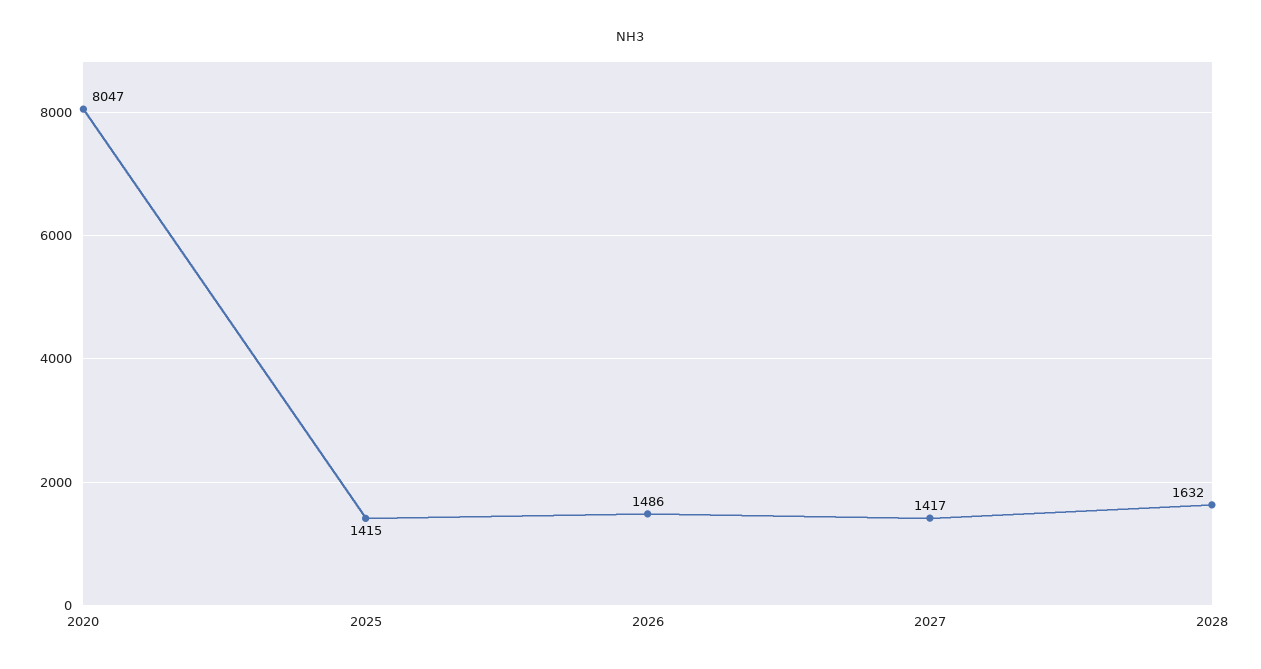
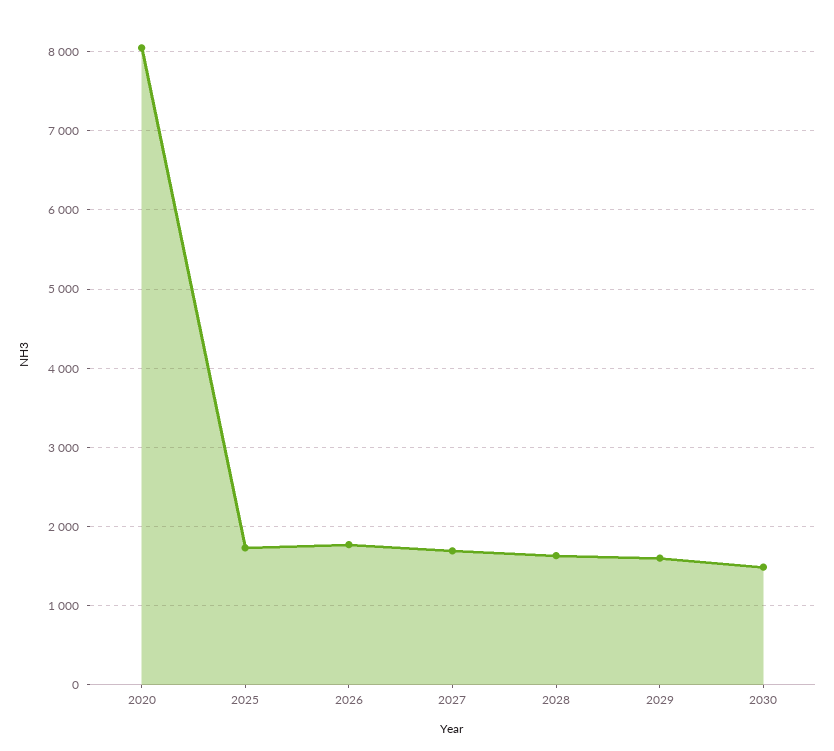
2025: 1415 -> 1700
2026: 1486 -> 1800
2027: 1417 -> 1700
2029: none -> 1600
2030: none -> 1500

